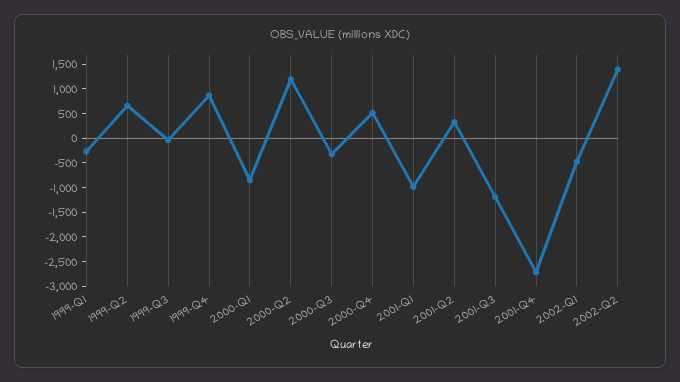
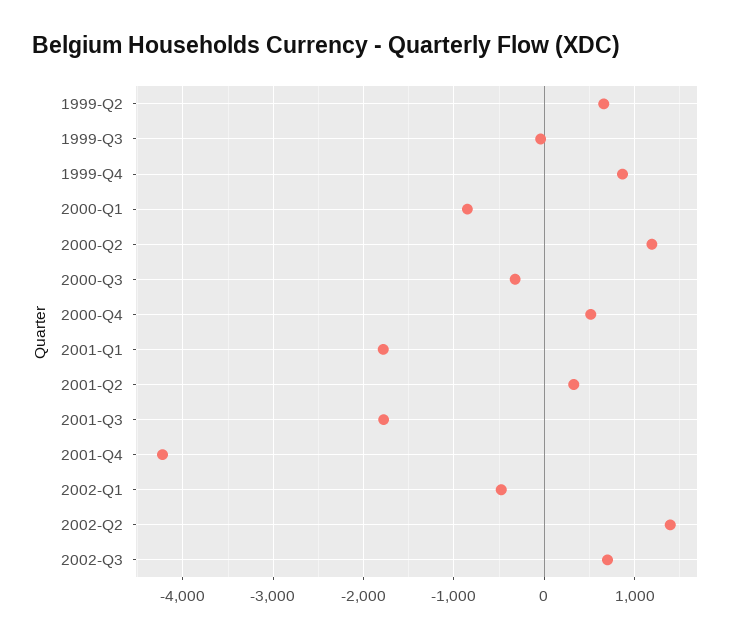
1999-Q1: -250 -> none
2001-Q1: -1000 -> -1800
2001-Q3: -1250 -> -1800
2001-Q4: -2750 -> -4200
2002-Q3: none -> 700

